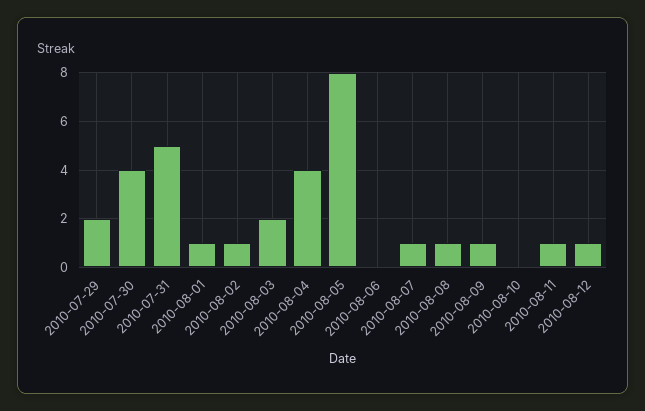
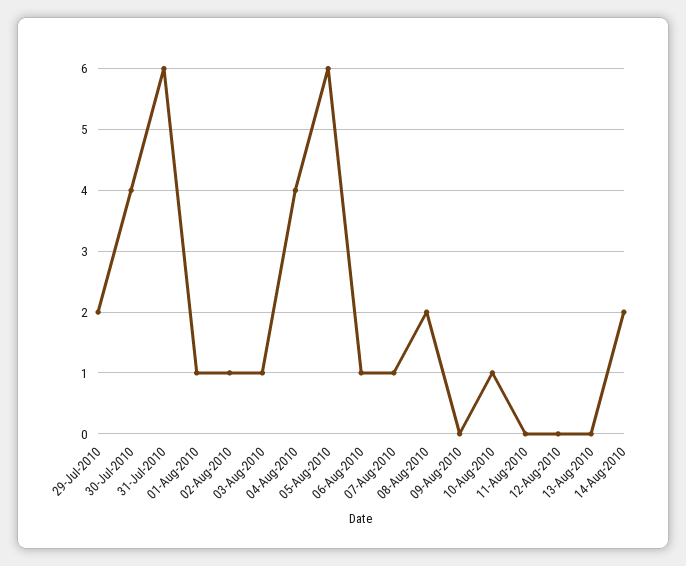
2010-07-31: 5 -> 6
2010-08-03: 2 -> 1
2010-08-05: 8 -> 6
2010-08-06: 0 -> 1
2010-08-08: 1 -> 2
2010-08-09: 1 -> 0
2010-08-10: 0 -> 1
2010-08-11: 1 -> 0
2010-08-12: 1 -> 0
13-Aug-2010: none -> 0
14-Aug-2010: none -> 2

